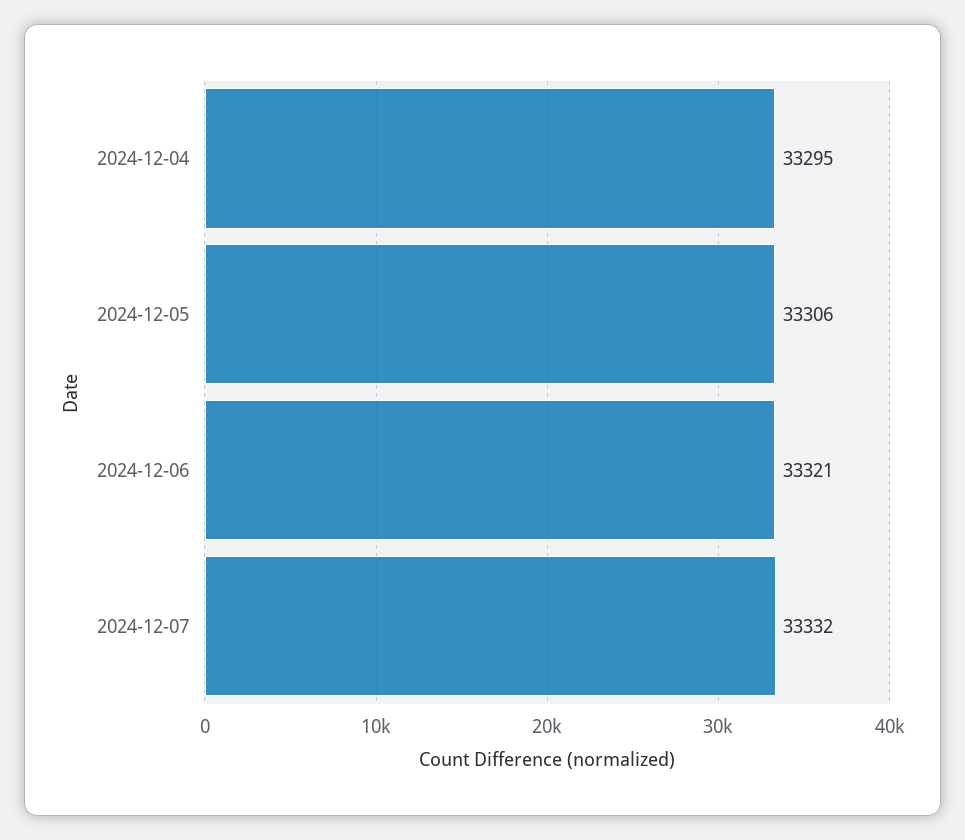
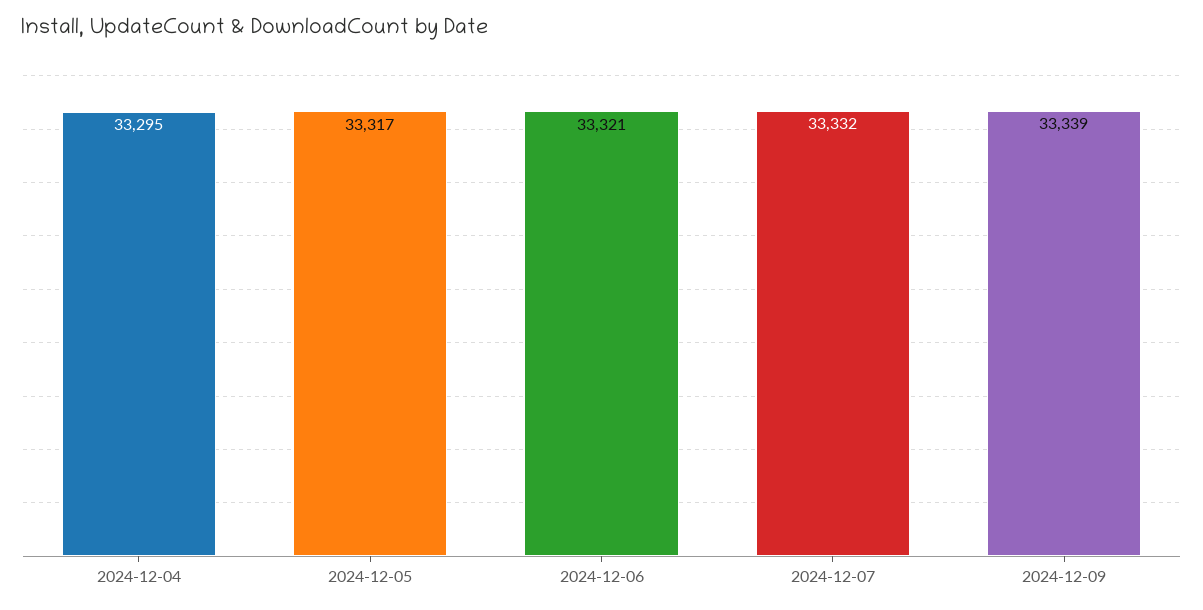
2024-12-05: 33306 -> 33317
2024-12-09: none -> 33339

